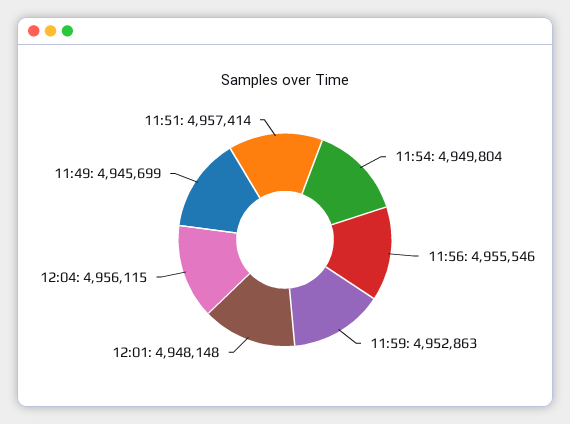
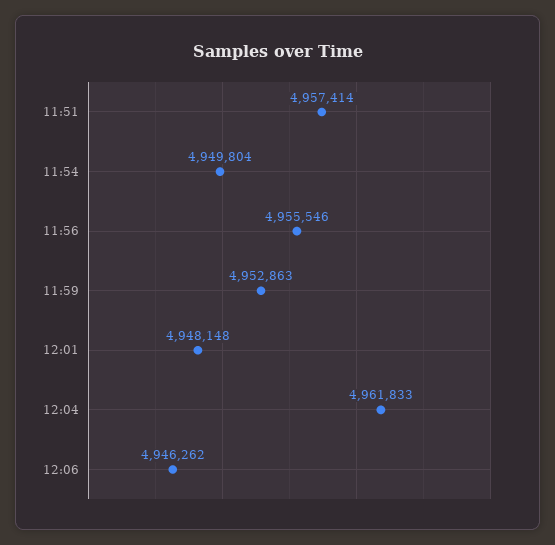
12:04: 4956115 -> 4961833
11:49: 4945699 -> none
12:06: none -> 4946262

